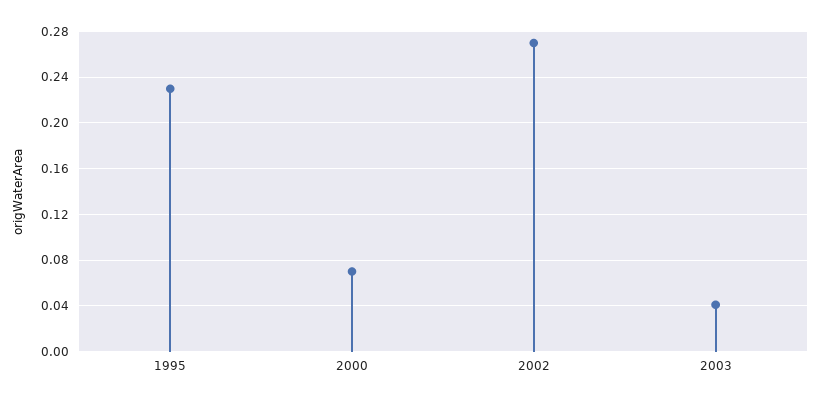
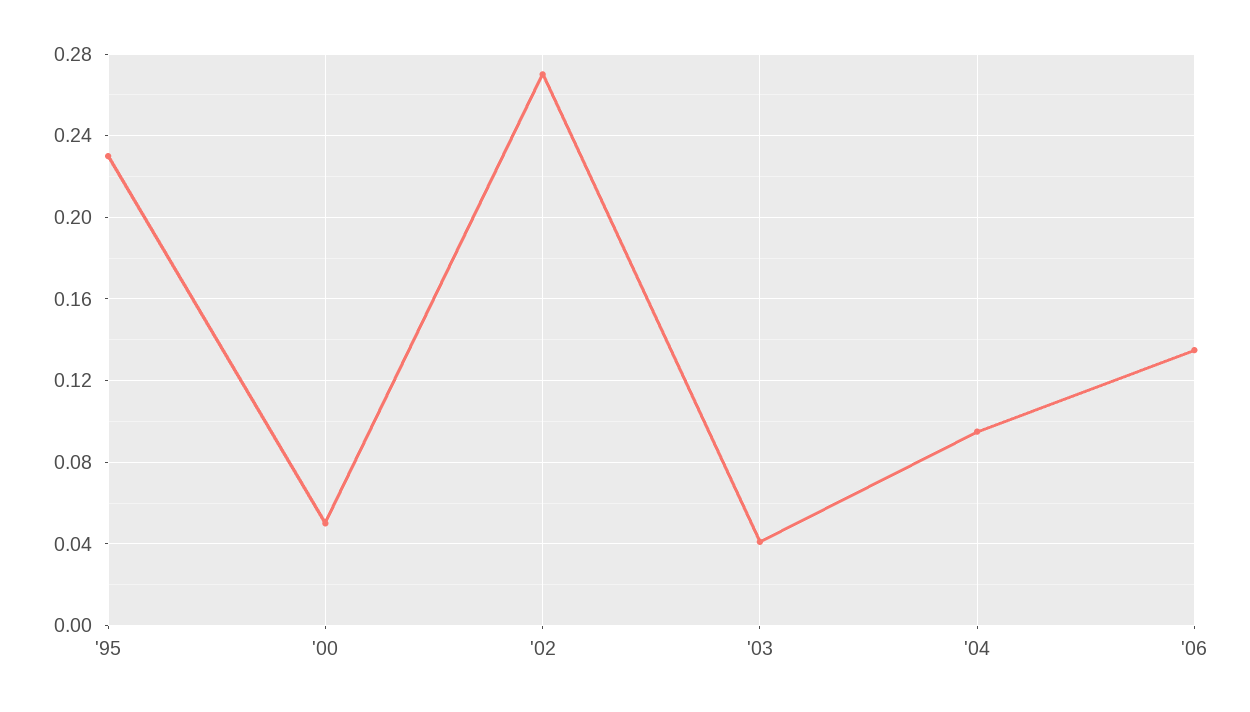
2000: 0.07 -> 0.05
'04: none -> 0.095
'06: none -> 0.135

